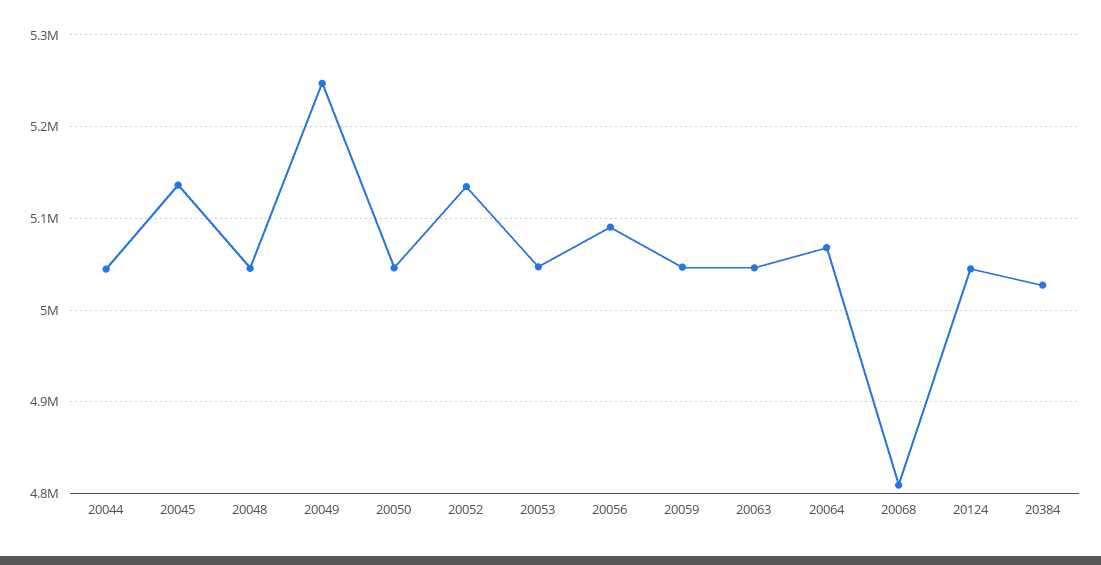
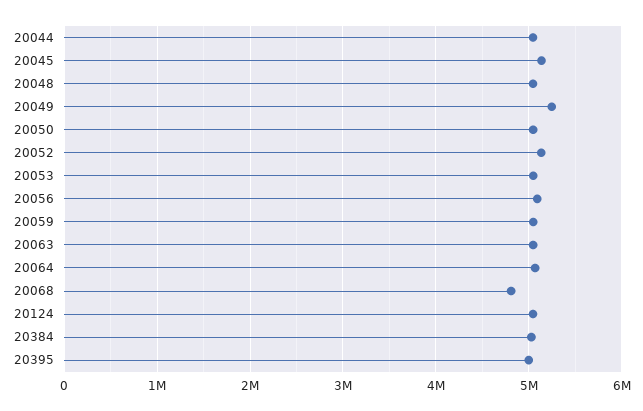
20395: none -> 5000000

